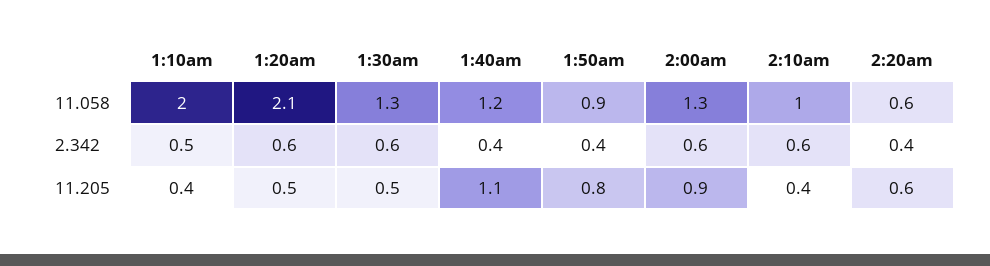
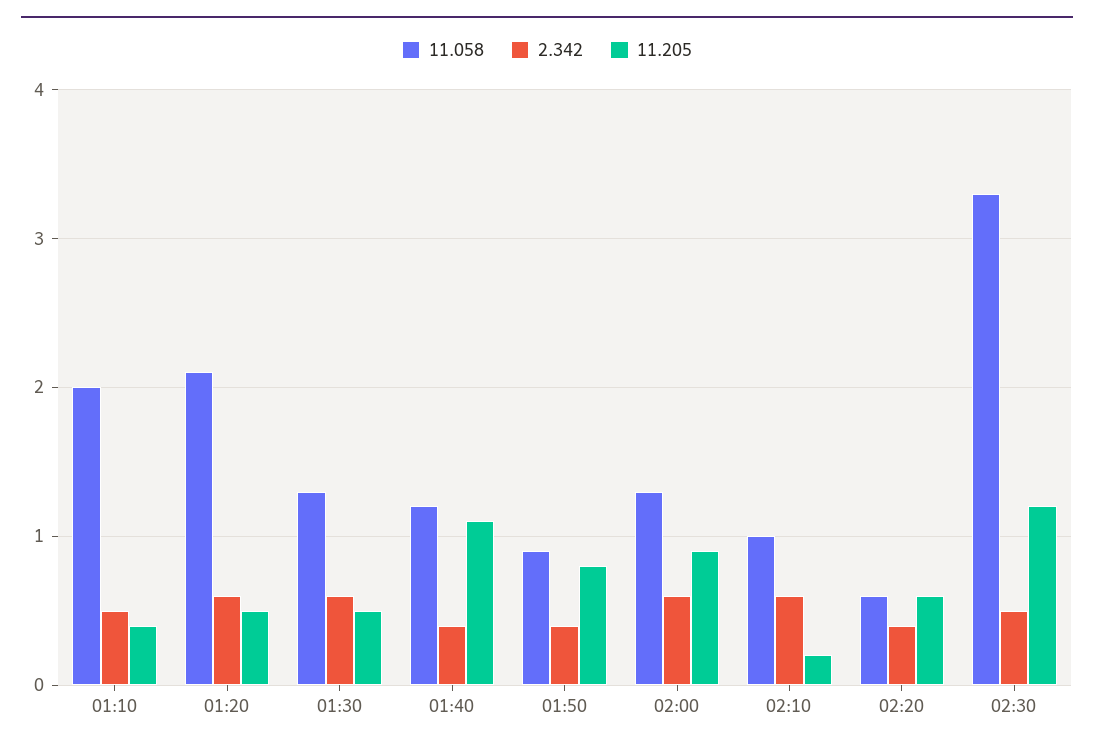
11.205, 2:10am: 0.4 -> 0.2
11.058, 02:30: none -> 3.3
2.342, 02:30: none -> 0.5
11.205, 02:30: none -> 1.2

